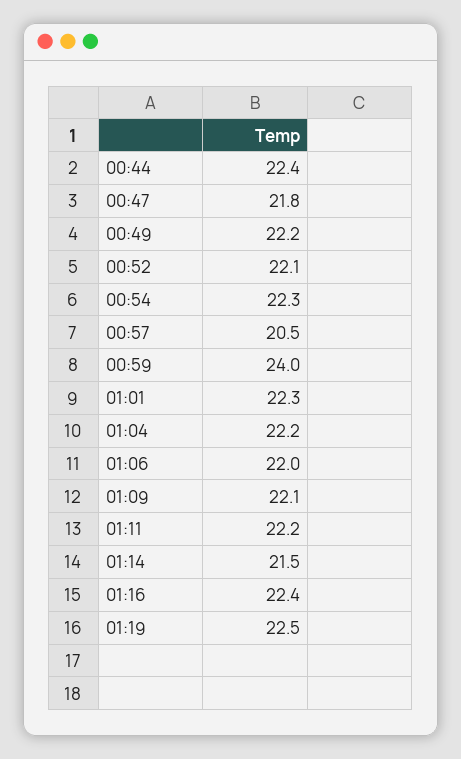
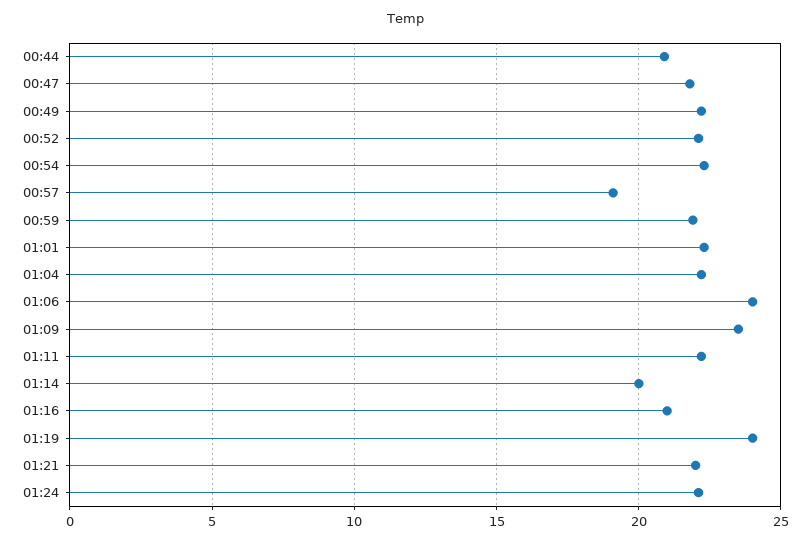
00:44: 22.4 -> 21
00:57: 20.5 -> 19
00:59: 24 -> 22
01:06: 22 -> 24
01:09: 22.1 -> 23.5
01:14: 21.5 -> 20
01:16: 22.4 -> 21
01:19: 22.5 -> 24
01:21: none -> 22
01:24: none -> 22

